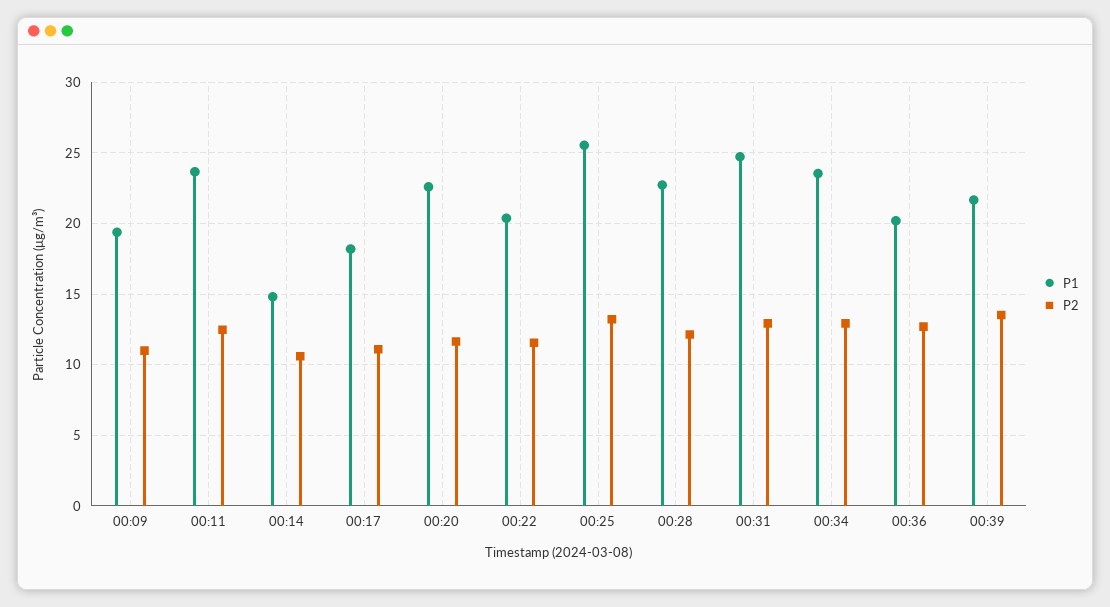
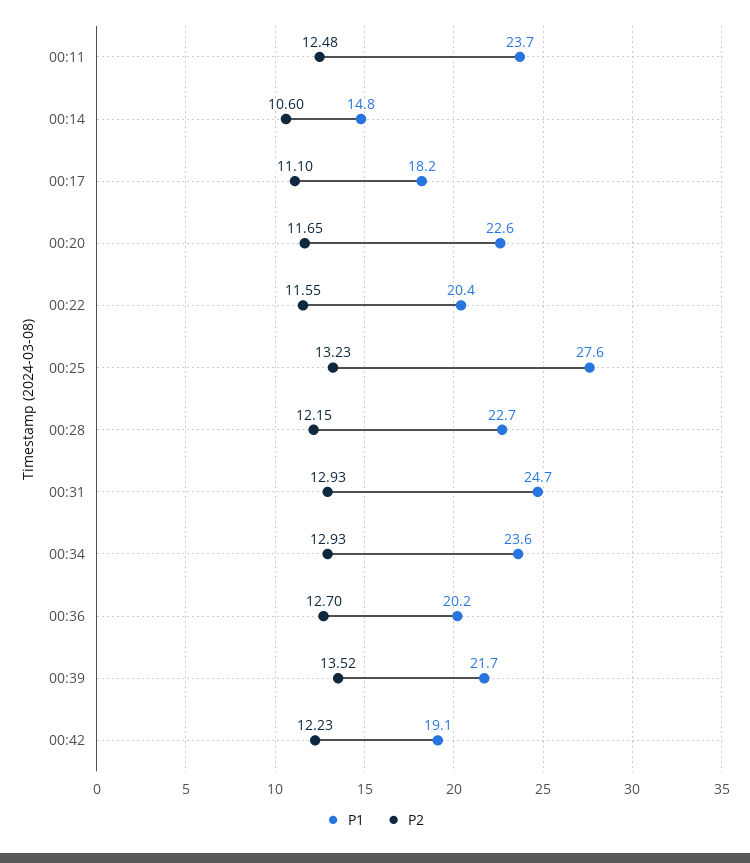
P1, 00:09: 19.5 -> none
P2, 00:09: 11 -> none
P1, 00:25: 25.5 -> 27.6
P1, 00:42: none -> 19.1
P2, 00:42: none -> 12.23

